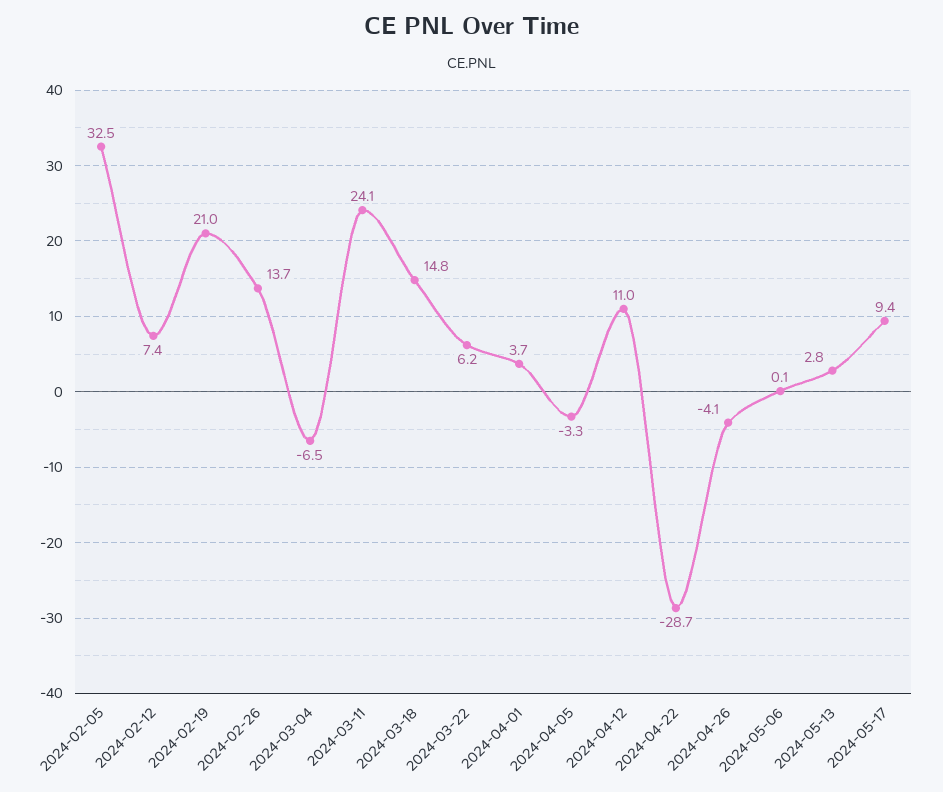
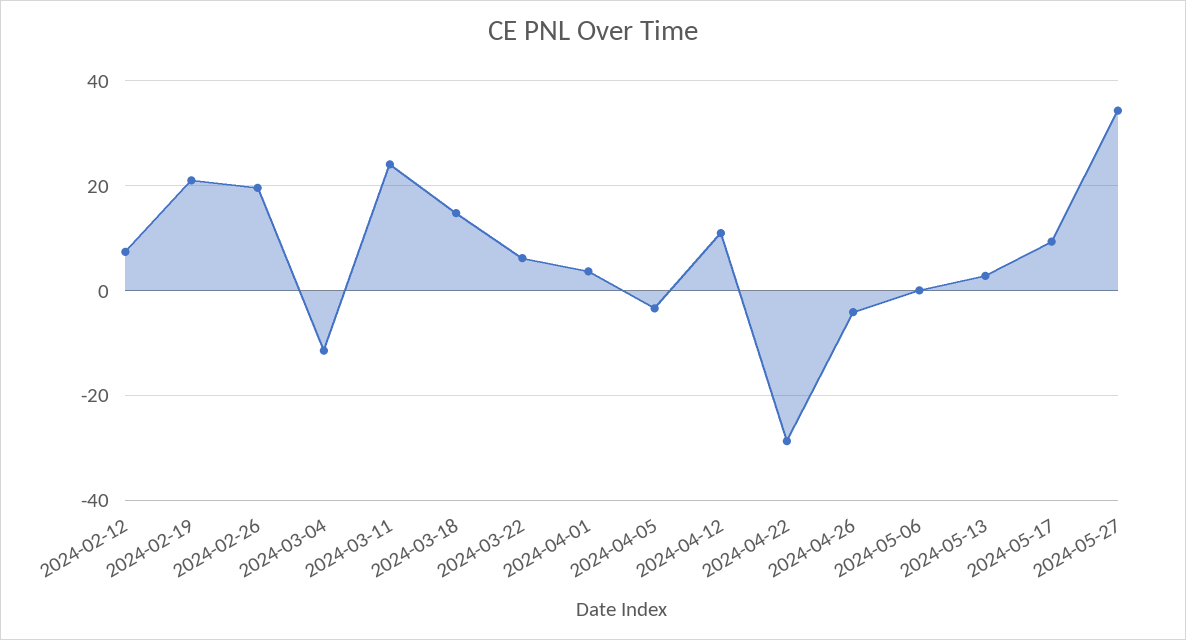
2024-02-05: 32.5 -> none
2024-02-26: 13.7 -> 20
2024-03-04: -6.5 -> -12
2024-05-27: none -> 34

